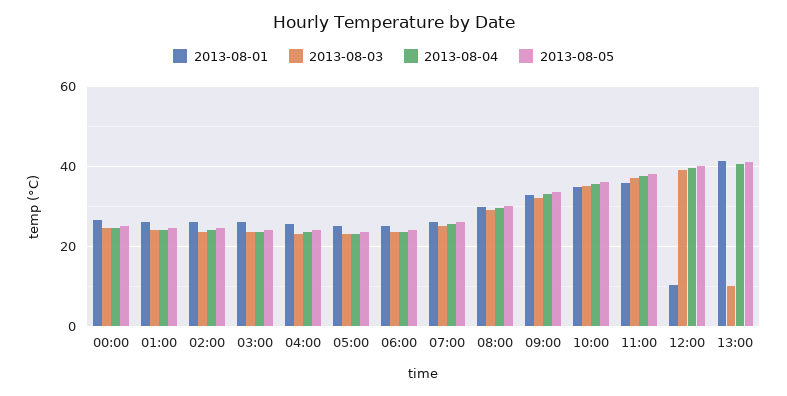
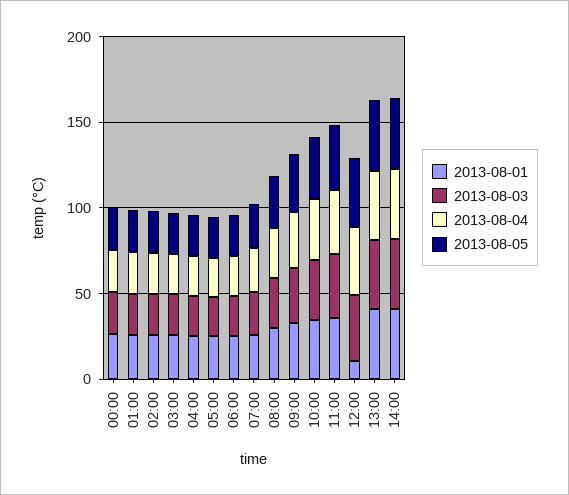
2013-08-03, 13:00: 10 -> 40
2013-08-01, 14:00: none -> 40
2013-08-03, 14:00: none -> 40
2013-08-04, 14:00: none -> 40
2013-08-05, 14:00: none -> 40

